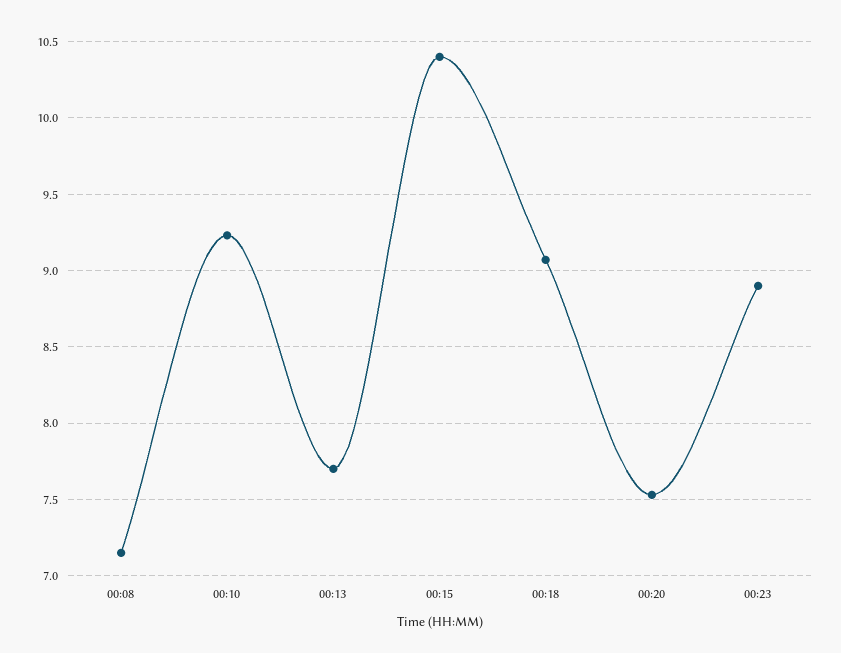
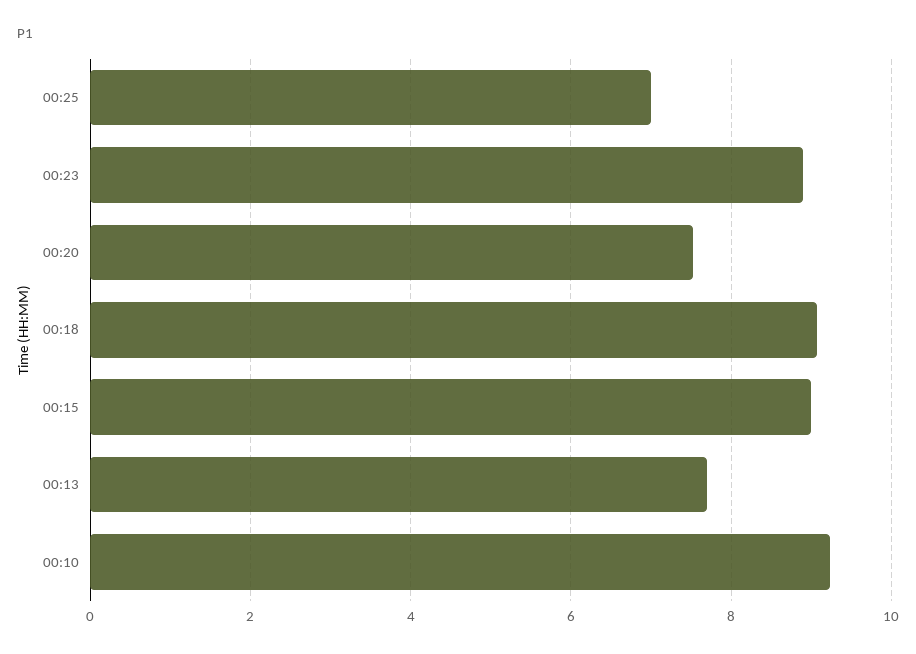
00:08: 7.15 -> none
00:15: 10.4 -> 9
00:25: none -> 7

